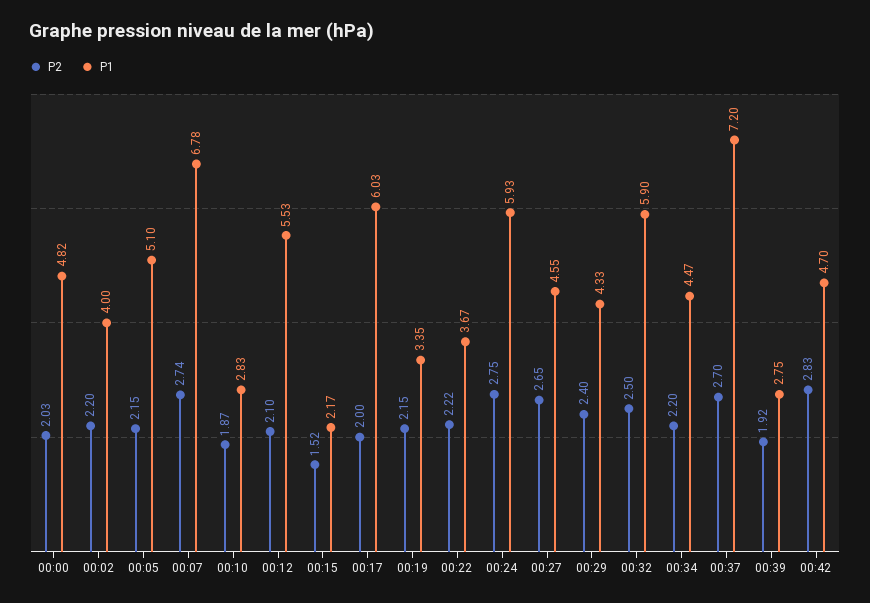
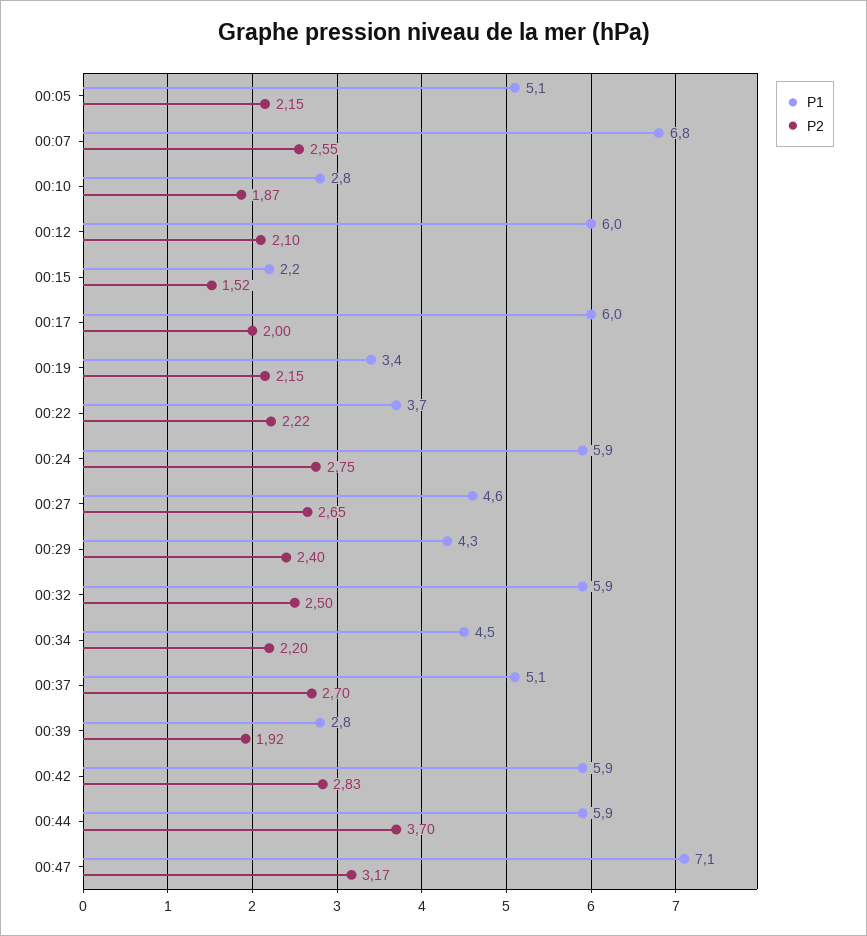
P2, 00:00: 2.03 -> none
P1, 00:00: 4.82 -> none
P2, 00:02: 2.2 -> none
P1, 00:02: 4 -> none
P2, 00:07: 2.74 -> 2.55
P1, 00:12: 5.53 -> 6
P1, 00:37: 7.2 -> 5.1
P1, 00:42: 4.7 -> 5.9
P1, 00:44: none -> 5.9
P2, 00:44: none -> 3.7
P1, 00:47: none -> 7.1
P2, 00:47: none -> 3.17

